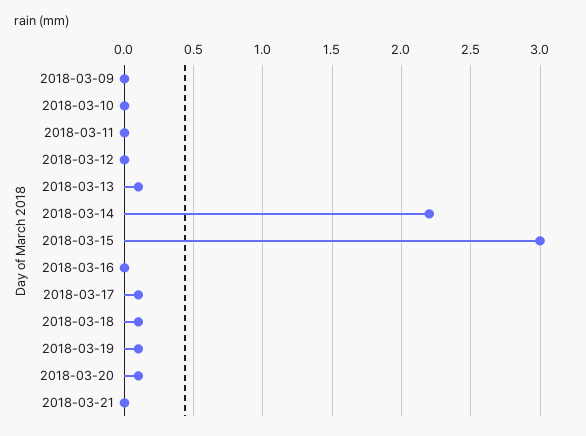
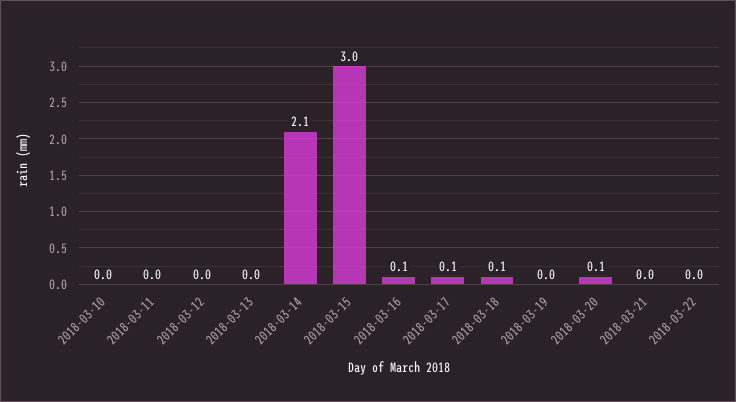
2018-03-09: 0 -> none
2018-03-13: 0.1 -> 0
2018-03-14: 2.2 -> 2.1
2018-03-16: 0 -> 0.1
2018-03-19: 0.1 -> 0
2018-03-22: none -> 0

